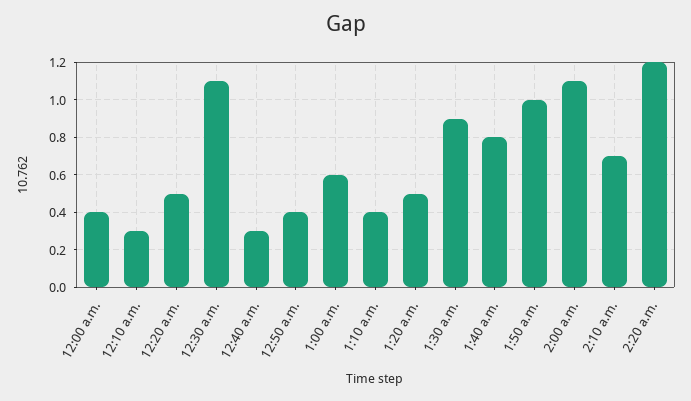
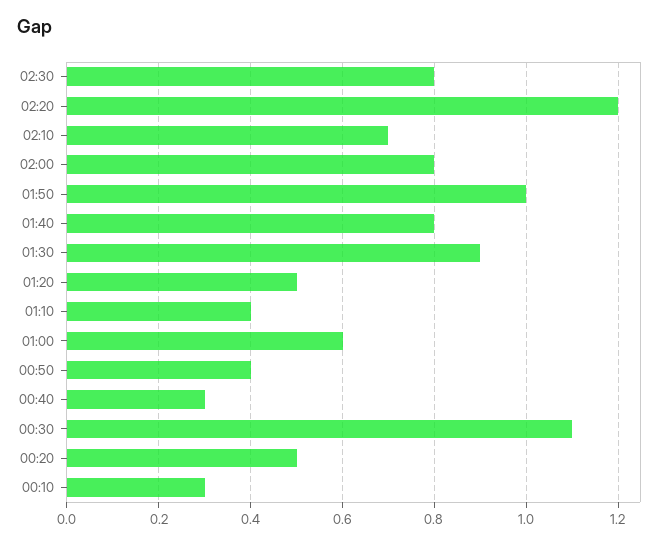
12:00 a.m.: 0.4 -> none
2:00 a.m.: 1.1 -> 0.8
02:30: none -> 0.8

